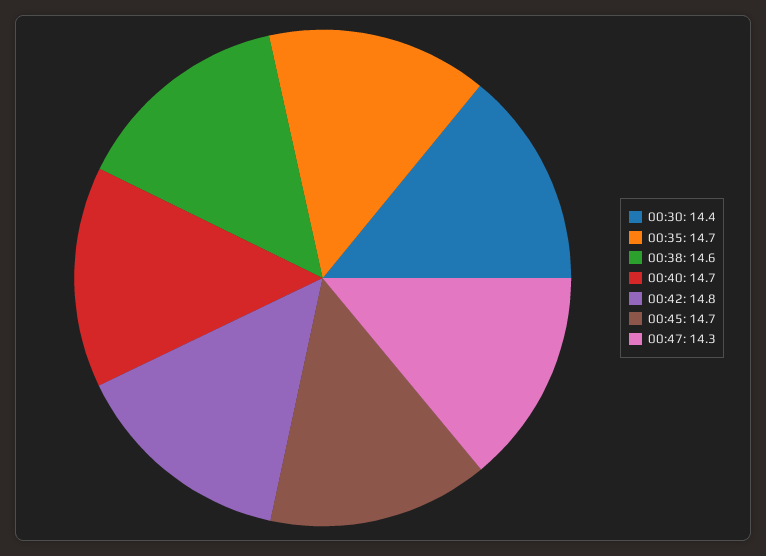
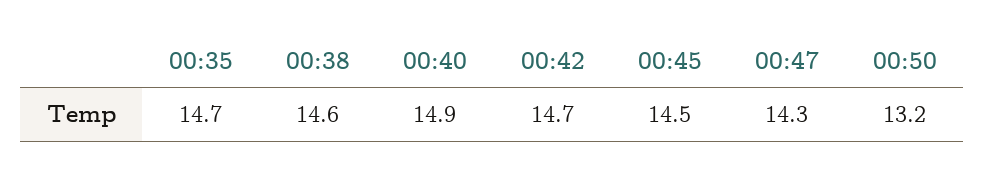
00:30: 14.4 -> none
00:40: 14.7 -> 14.9
00:42: 14.8 -> 14.7
00:45: 14.7 -> 14.5
00:50: none -> 13.2

